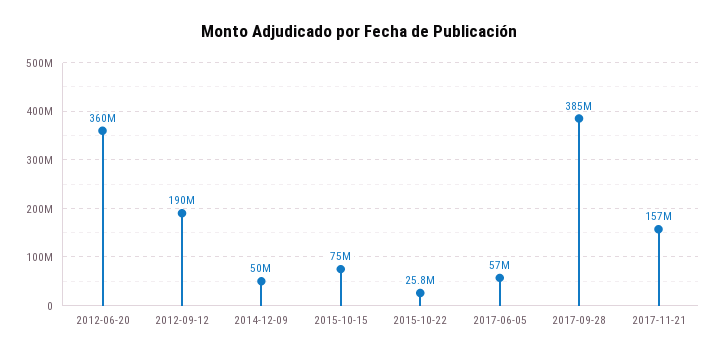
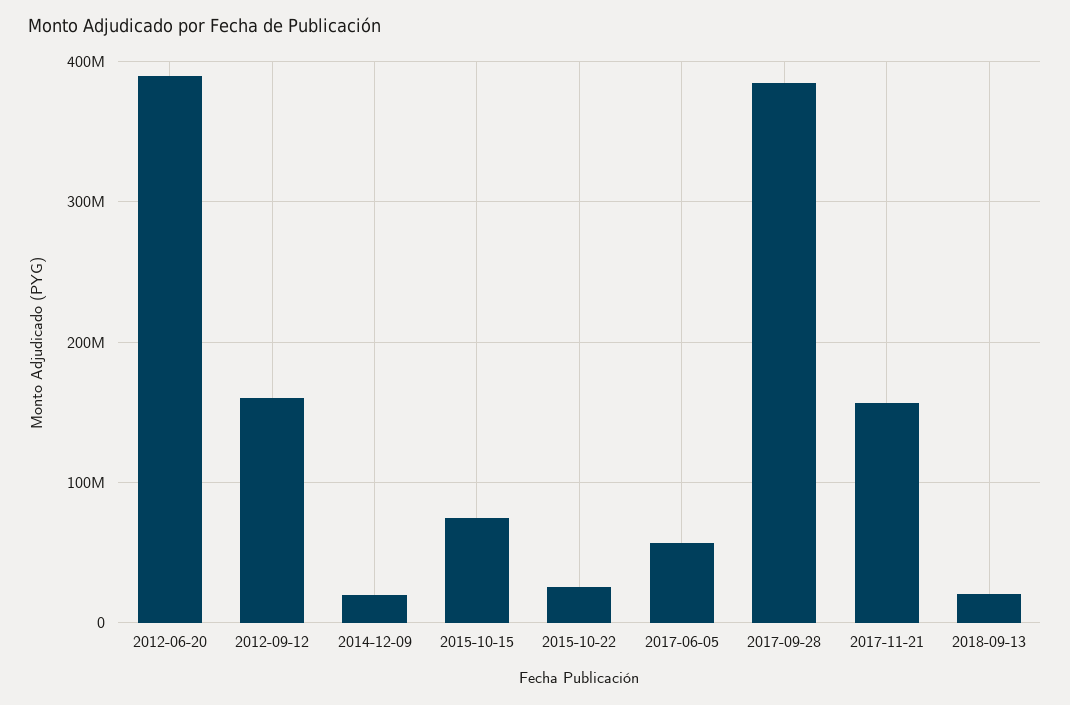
2012-06-20: 360000000 -> 390000000
2012-09-12: 190000000 -> 160000000
2014-12-09: 50000000 -> 20000000
2018-09-13: none -> 20000000

